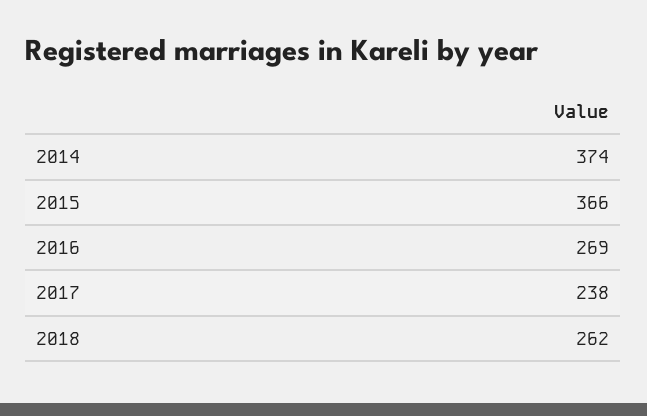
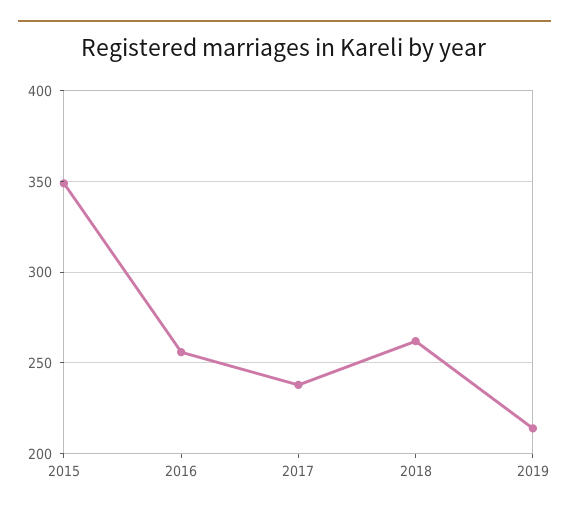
2014: 374 -> none
2015: 366 -> 350
2016: 269 -> 255
2019: none -> 215

